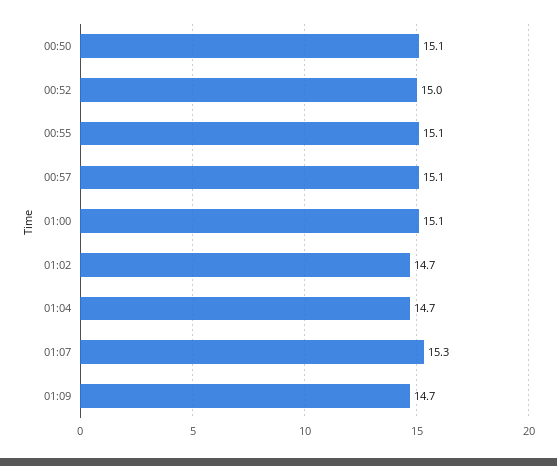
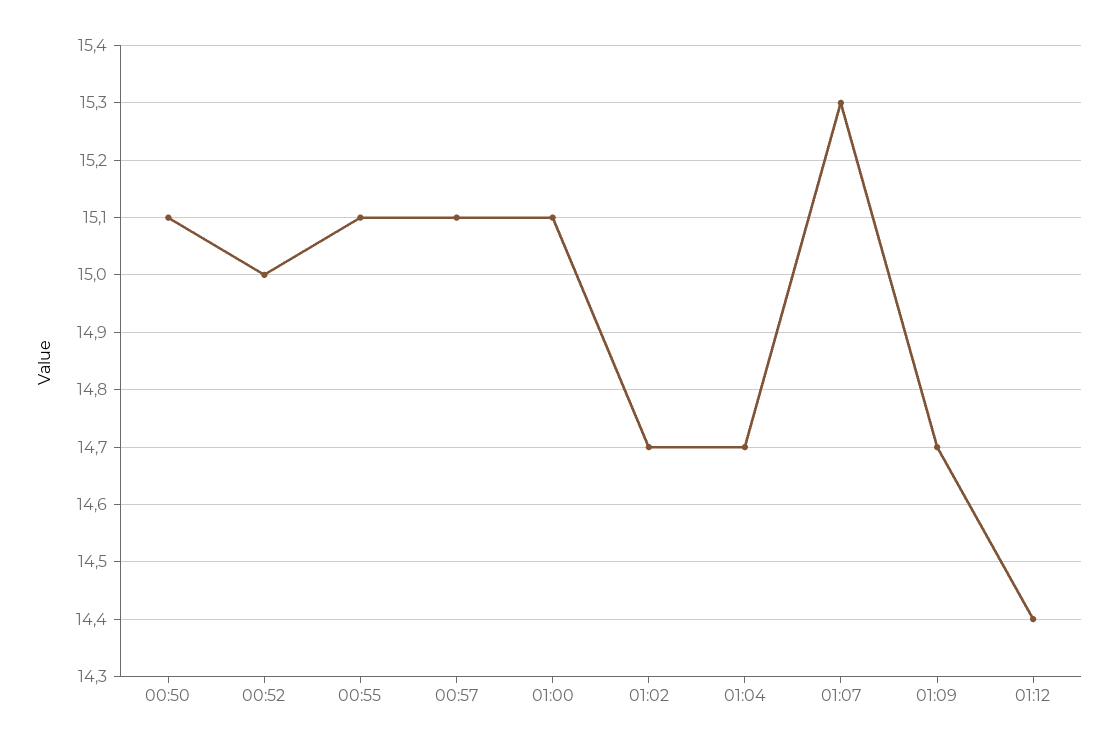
01:12: none -> 14.4

